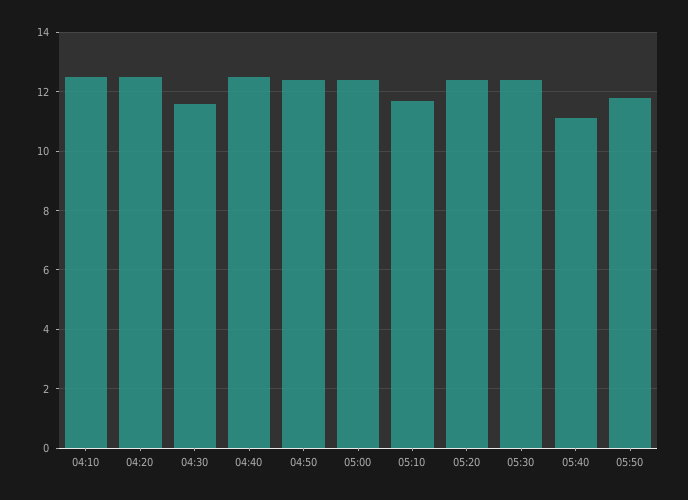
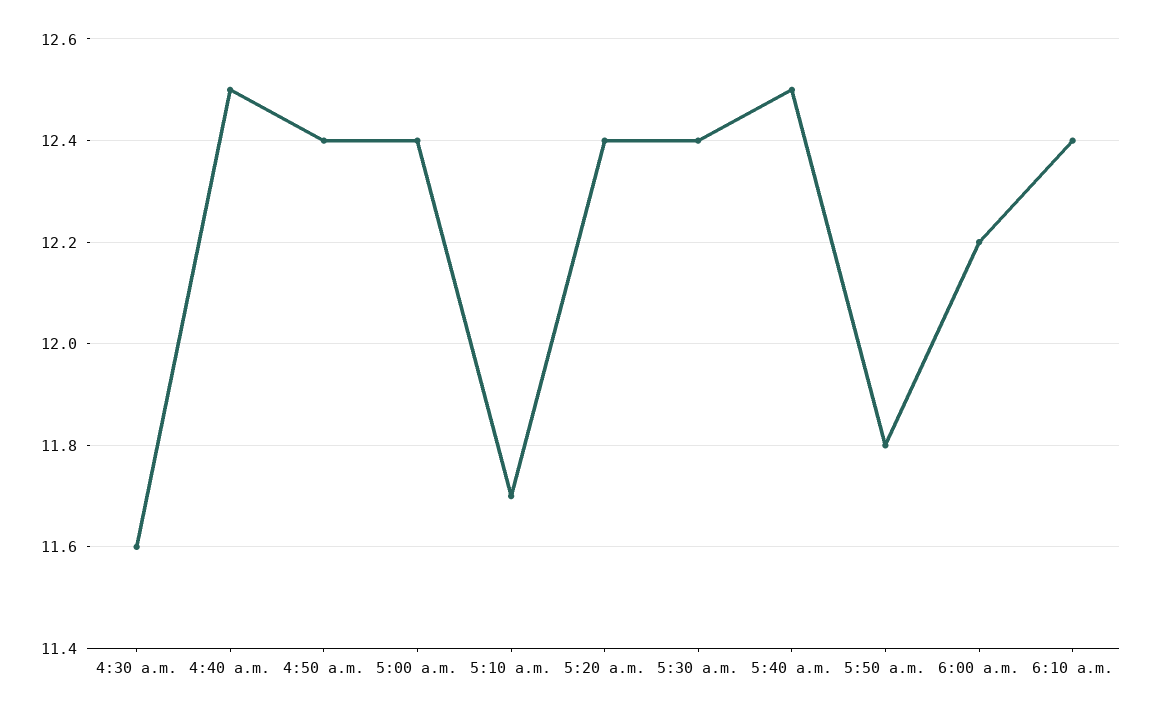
04:10: 12.5 -> none
04:20: 12.5 -> none
05:40: 11 -> 12.5
6:00 a.m.: none -> 12.2
6:10 a.m.: none -> 12.4

